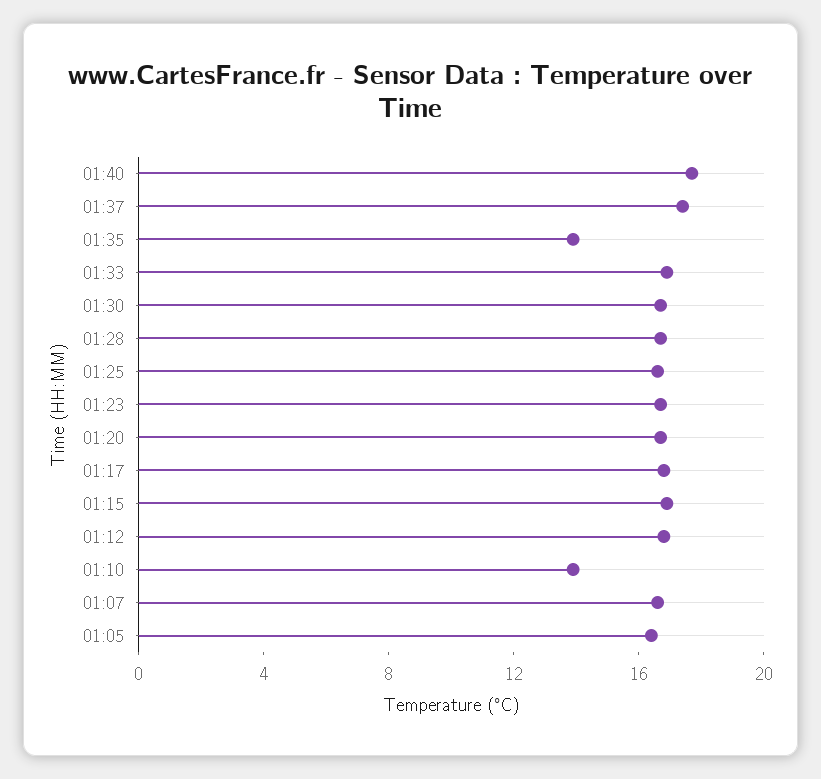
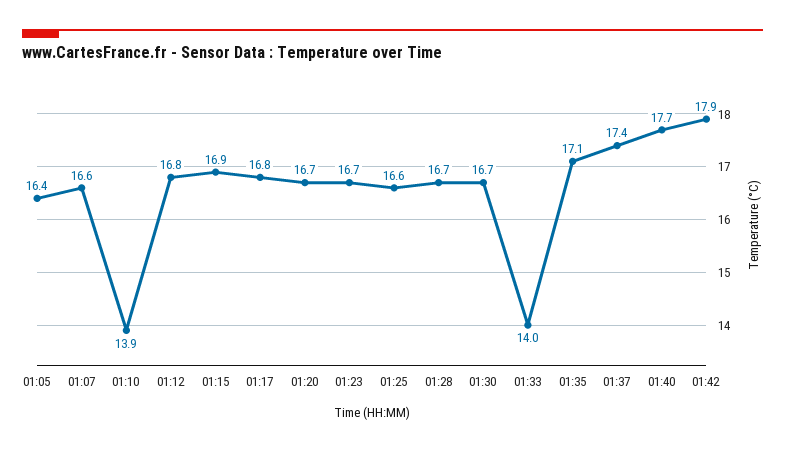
01:35: 14 -> 17.1
01:33: 17 -> 14
01:42: none -> 17.9

